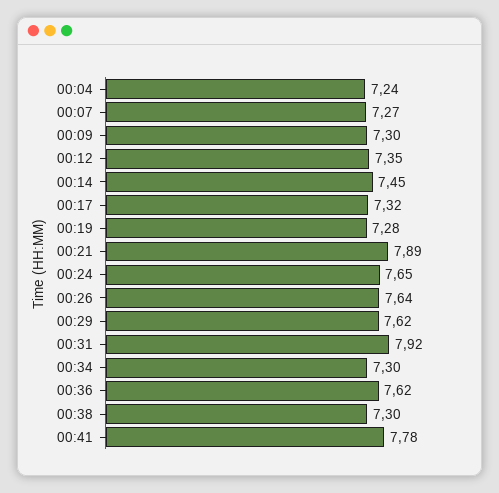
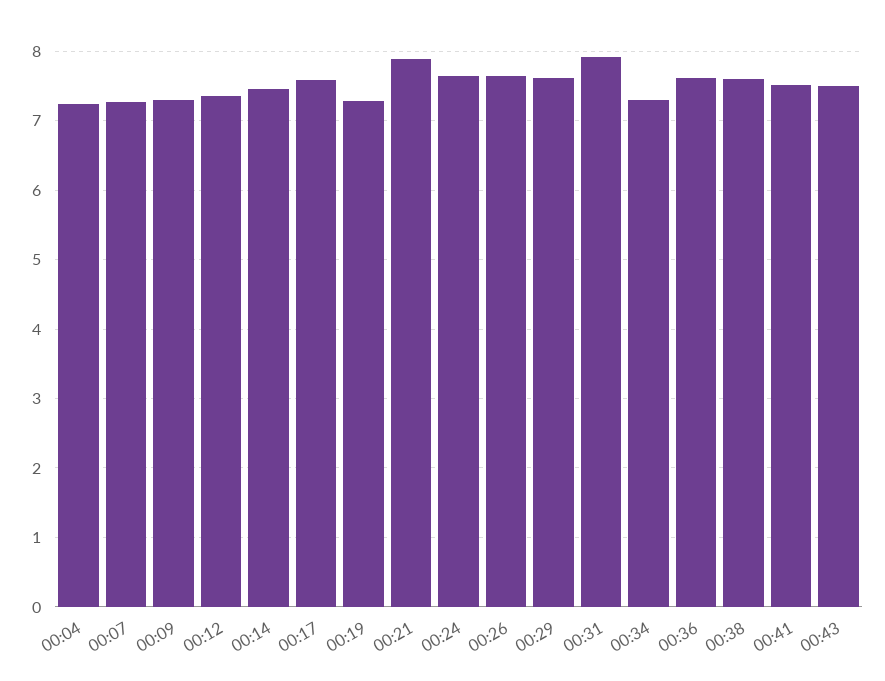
00:17: 7.32 -> 7.6
00:38: 7.3 -> 7.6
00:41: 7.78 -> 7.5
00:43: none -> 7.5

